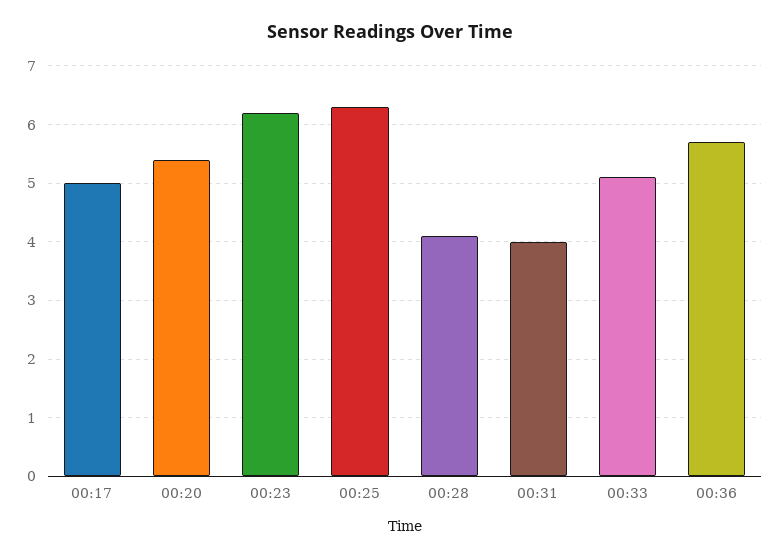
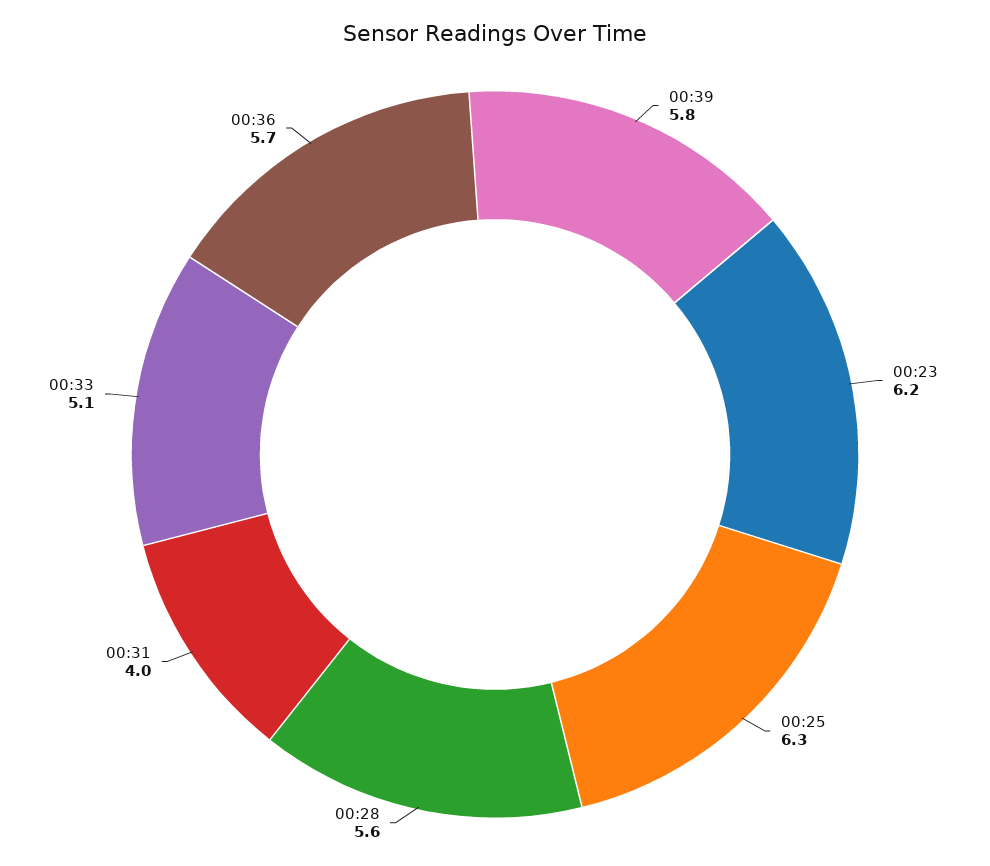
00:17: 5 -> none
00:20: 5.5 -> none
00:28: 4 -> 5.6
00:39: none -> 5.8

